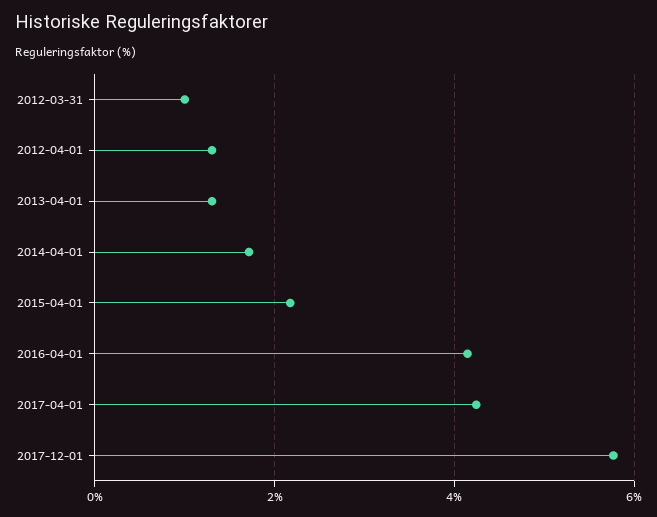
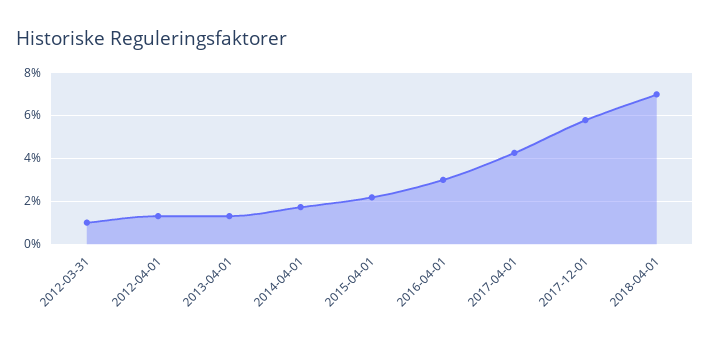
2016-04-01: 4.2 -> 3
2018-04-01: none -> 7

